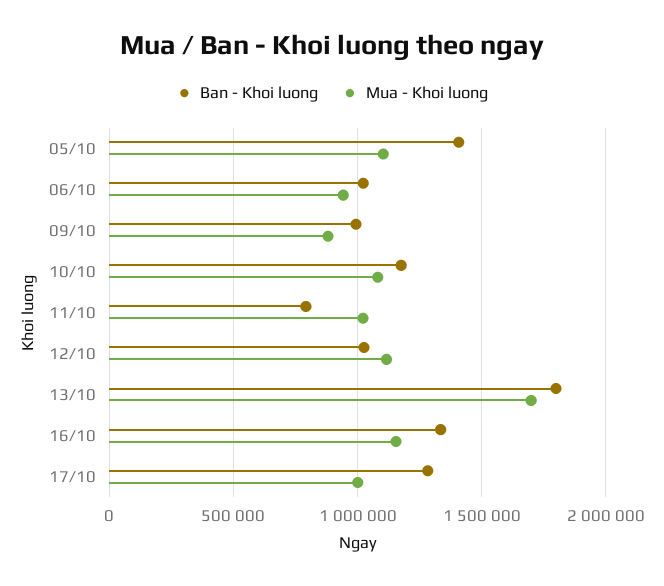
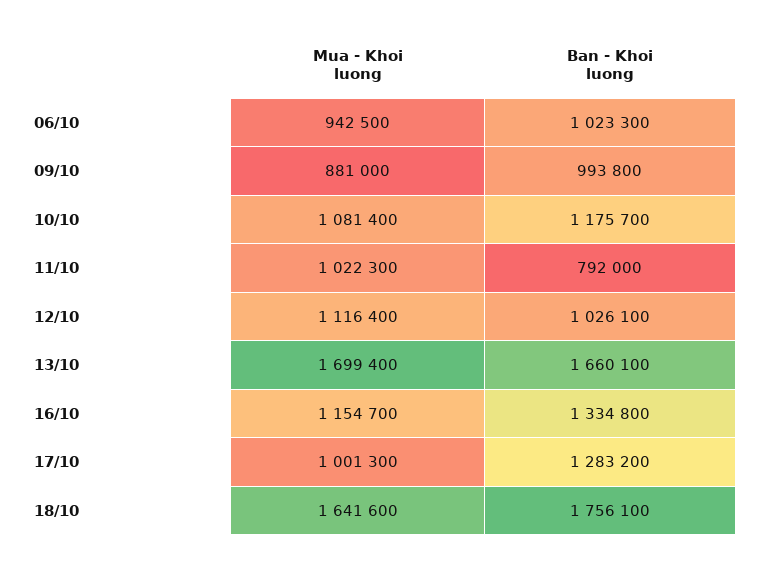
Ban - Khoi luong, 05/10: 1400000 -> none
Mua - Khoi luong, 05/10: 1100000 -> none
Ban - Khoi luong, 13/10: 1800000 -> 1660100
Mua - Khoi luong, 18/10: none -> 1641600
Ban - Khoi luong, 18/10: none -> 1756100

